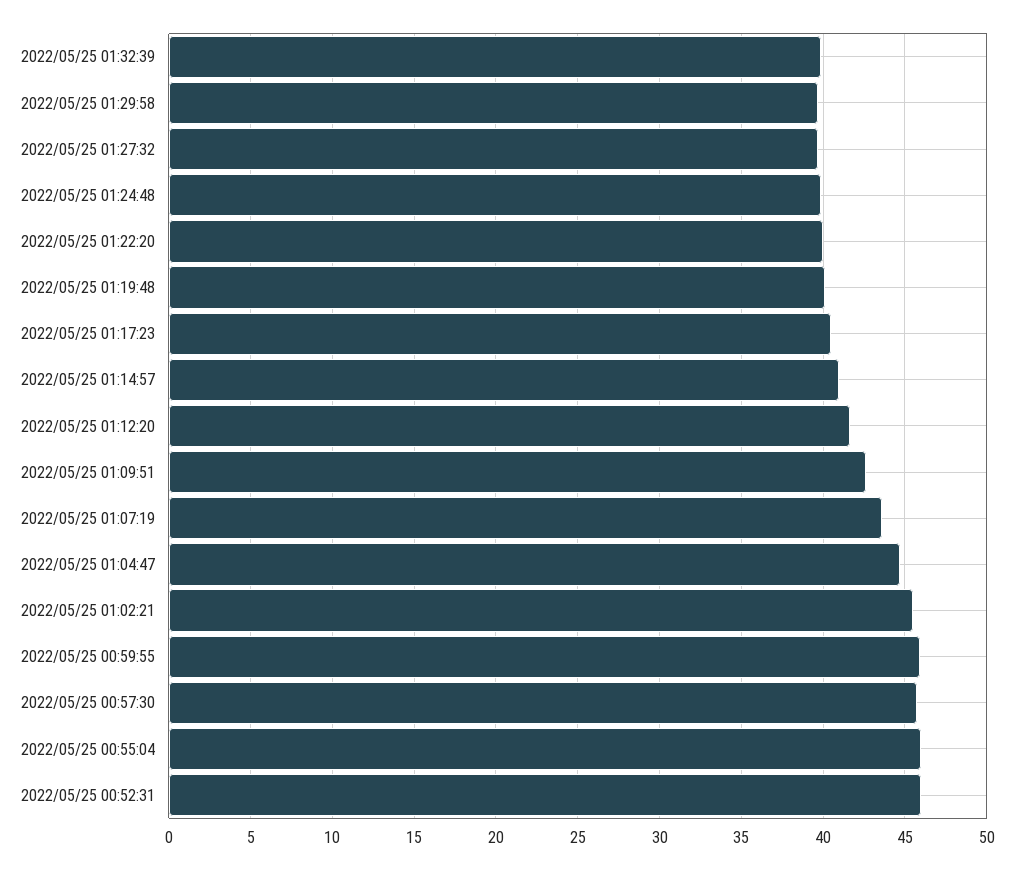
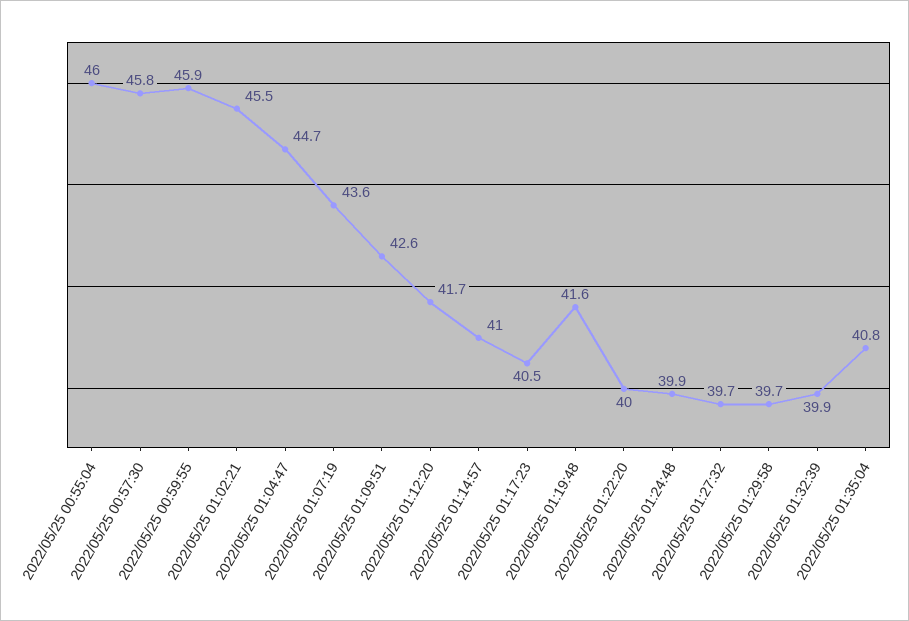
2022/05/25 01:19:48: 40 -> 41.6
2022/05/25 00:52:31: 46 -> none
2022/05/25 01:35:04: none -> 40.8

